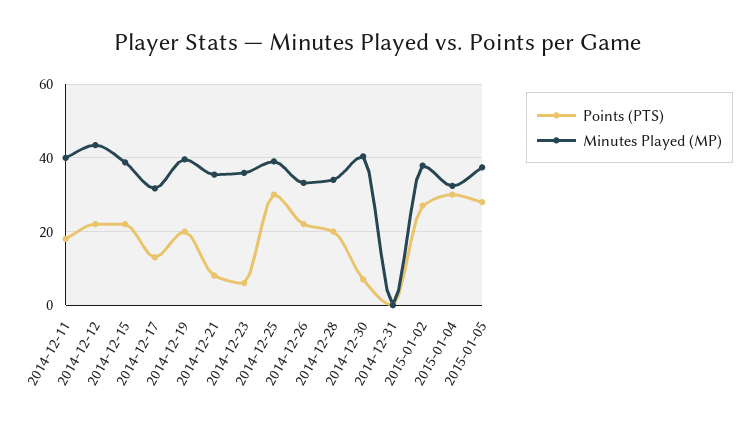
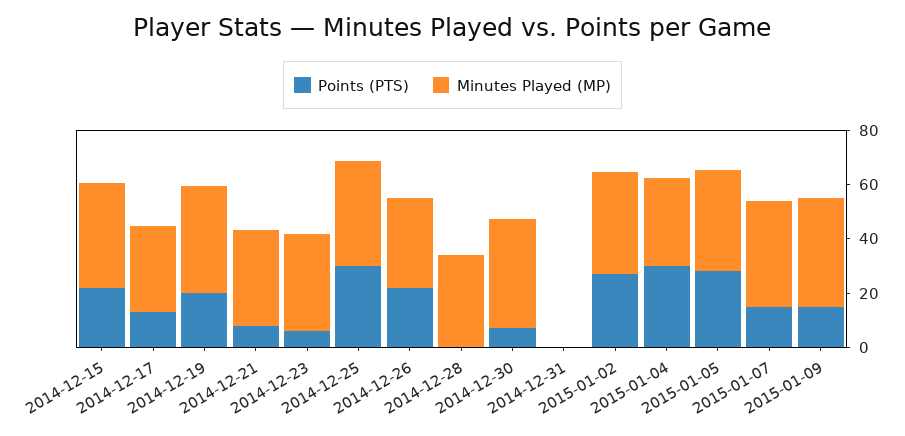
Points (PTS), 2014-12-11: 18 -> none
Minutes Played (MP), 2014-12-11: 40 -> none
Points (PTS), 2014-12-12: 22 -> none
Minutes Played (MP), 2014-12-12: 44 -> none
Points (PTS), 2014-12-28: 20 -> 0
Points (PTS), 2015-01-07: none -> 15
Minutes Played (MP), 2015-01-07: none -> 40
Points (PTS), 2015-01-09: none -> 15
Minutes Played (MP), 2015-01-09: none -> 40

